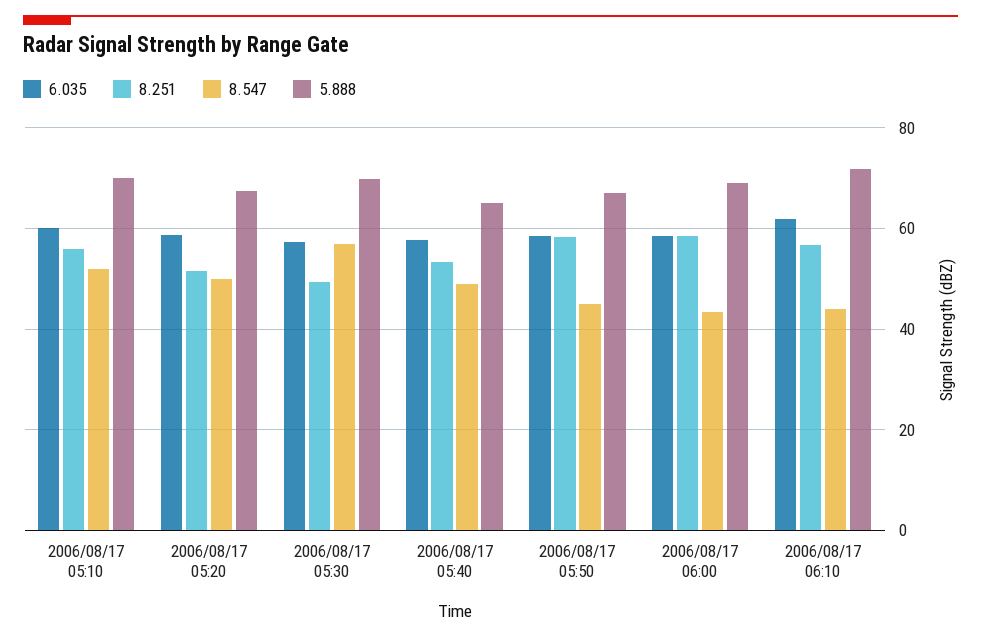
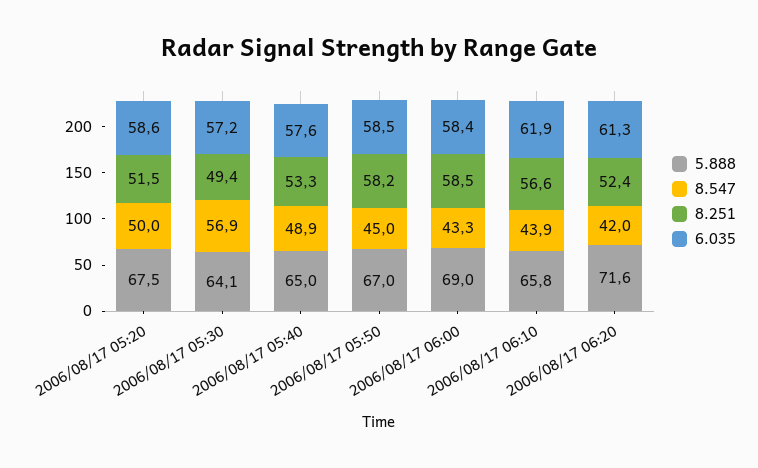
6.035, 2006/08/17 05:10: 60 -> none
8.251, 2006/08/17 05:10: 56 -> none
8.547, 2006/08/17 05:10: 52 -> none
5.888, 2006/08/17 05:10: 70 -> none
5.888, 2006/08/17 05:30: 70 -> 64.1
5.888, 2006/08/17 06:10: 72 -> 65.8
5.888, 2006/08/17 06:20: none -> 71.6
8.547, 2006/08/17 06:20: none -> 42
8.251, 2006/08/17 06:20: none -> 52.4
6.035, 2006/08/17 06:20: none -> 61.3

